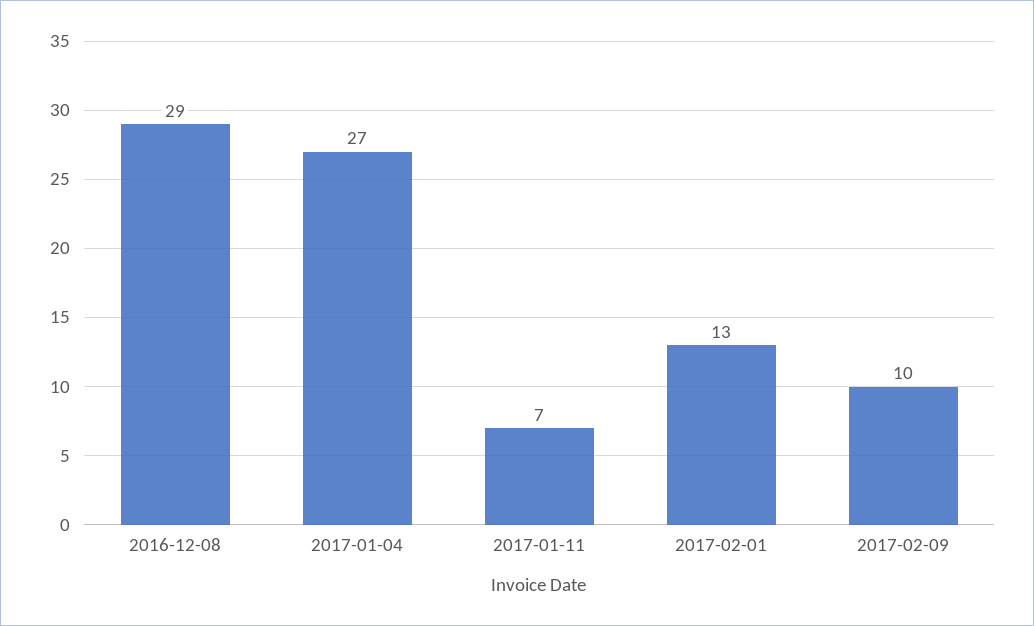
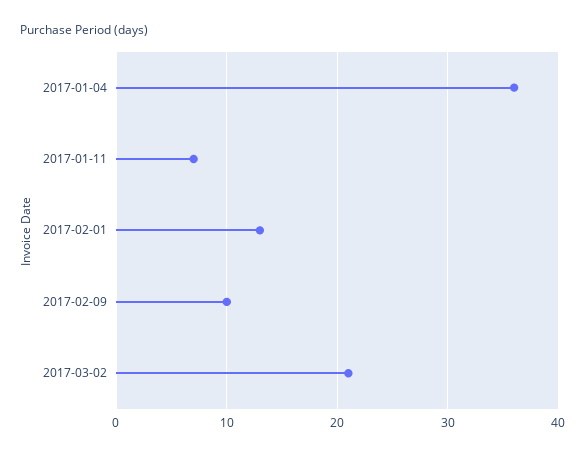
2016-12-08: 29 -> none
2017-01-04: 27 -> 36
2017-03-02: none -> 21

